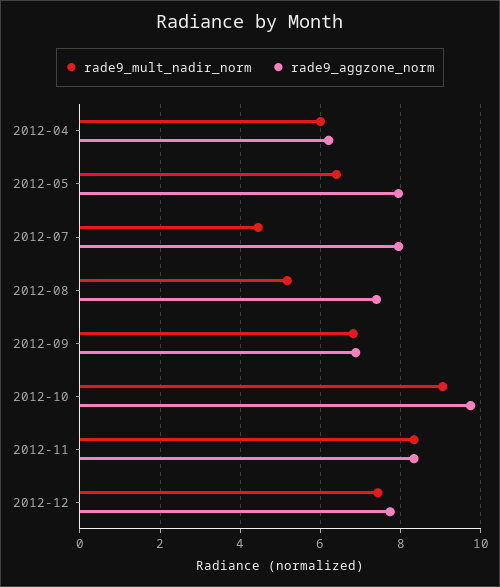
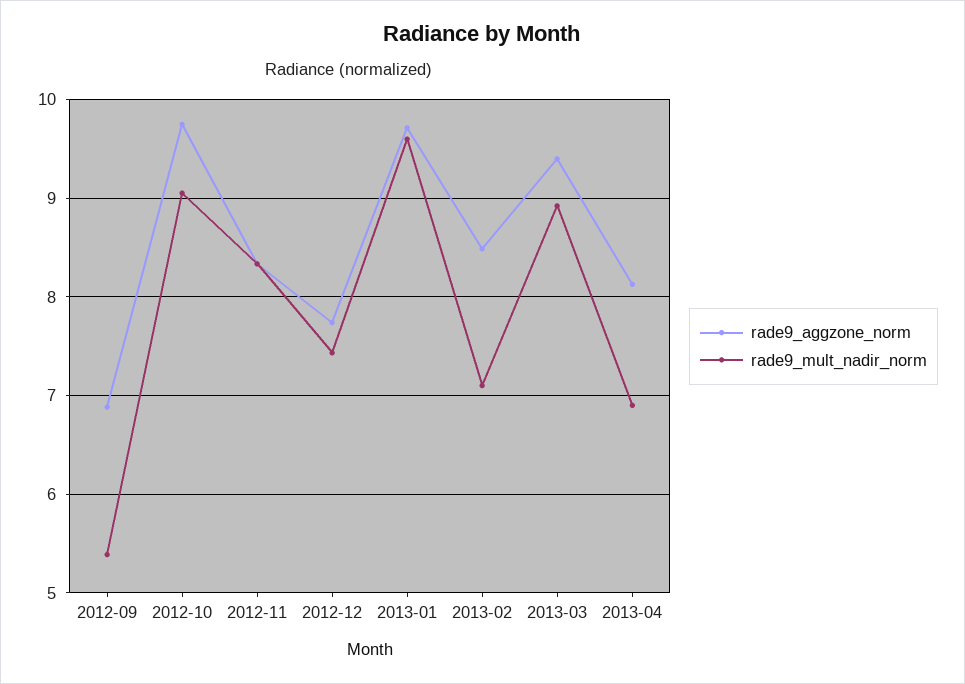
rade9_mult_nadir_norm, 2012-04: 6 -> none
rade9_aggzone_norm, 2012-04: 6.2 -> none
rade9_mult_nadir_norm, 2012-05: 6.4 -> none
rade9_aggzone_norm, 2012-05: 8 -> none
rade9_mult_nadir_norm, 2012-07: 4.4 -> none
rade9_aggzone_norm, 2012-07: 8 -> none
rade9_mult_nadir_norm, 2012-08: 5.2 -> none
rade9_aggzone_norm, 2012-08: 7.4 -> none
rade9_mult_nadir_norm, 2012-09: 6.8 -> 5.4
rade9_aggzone_norm, 2013-01: none -> 9.7
rade9_mult_nadir_norm, 2013-01: none -> 9.6
rade9_aggzone_norm, 2013-02: none -> 8.5
rade9_mult_nadir_norm, 2013-02: none -> 7.1
rade9_aggzone_norm, 2013-03: none -> 9.4
rade9_mult_nadir_norm, 2013-03: none -> 8.9
rade9_aggzone_norm, 2013-04: none -> 8.1
rade9_mult_nadir_norm, 2013-04: none -> 6.9

